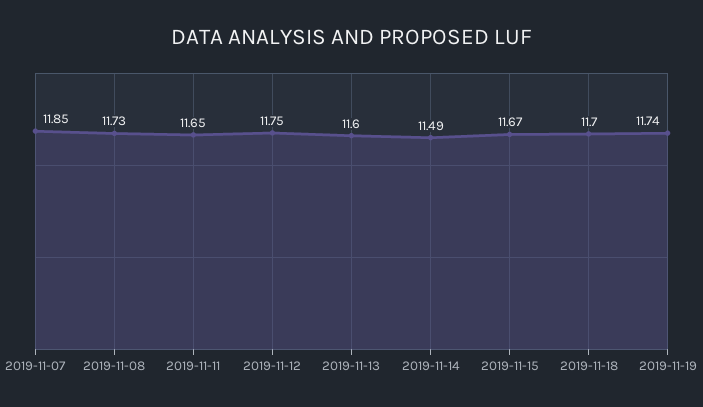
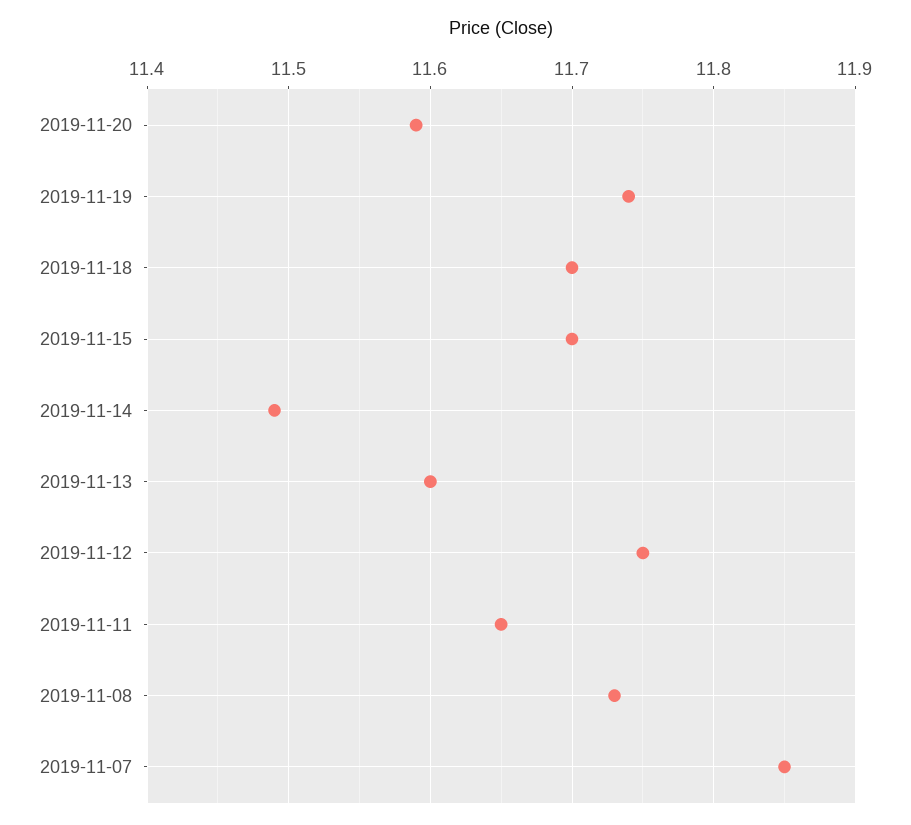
2019-11-15: 11.67 -> 11.7
2019-11-20: none -> 11.59

